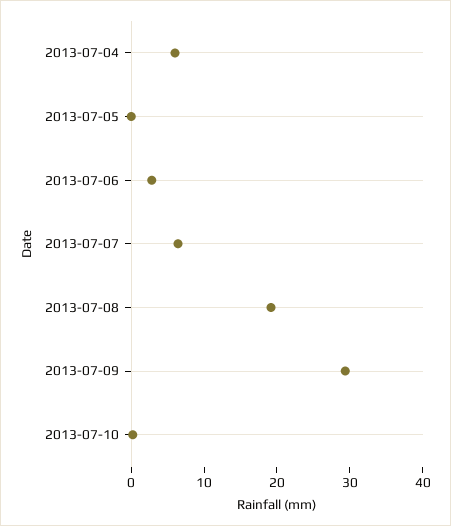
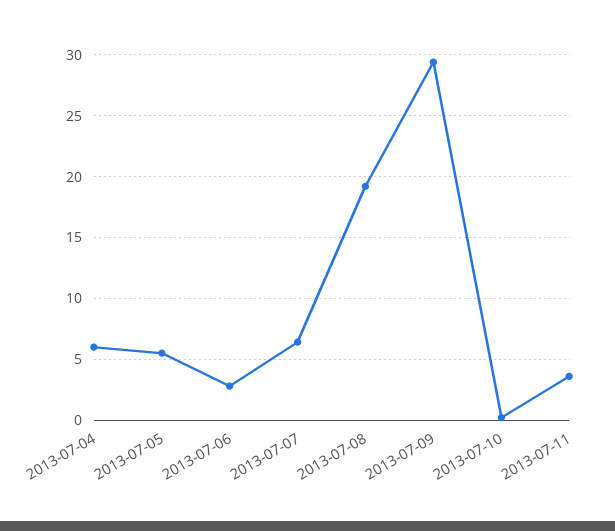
2013-07-05: 0 -> 5.5
2013-07-11: none -> 3.5

